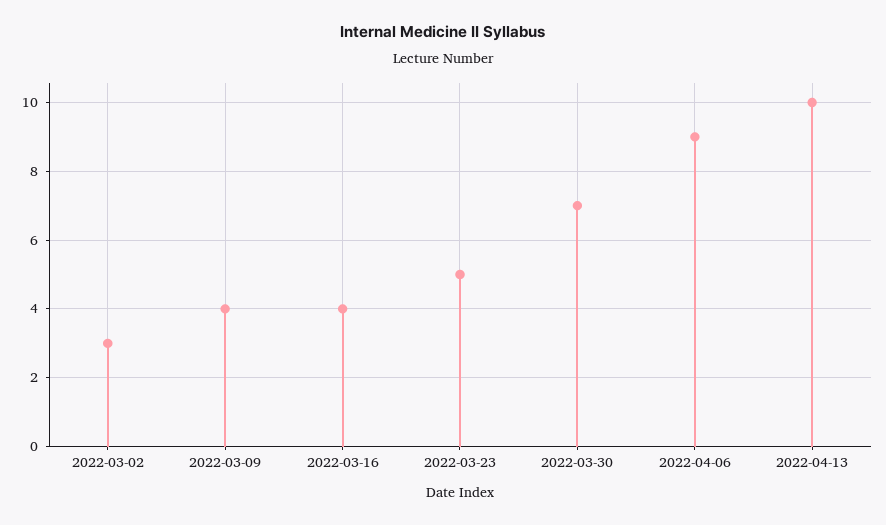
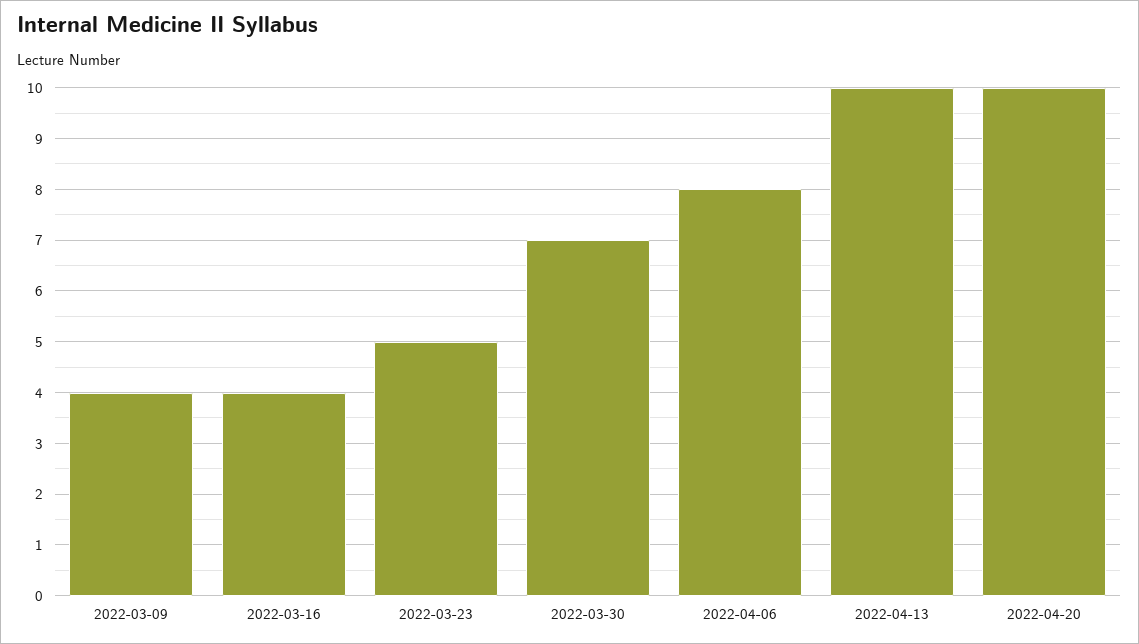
2022-03-02: 3 -> none
2022-04-06: 9 -> 8
2022-04-20: none -> 10

